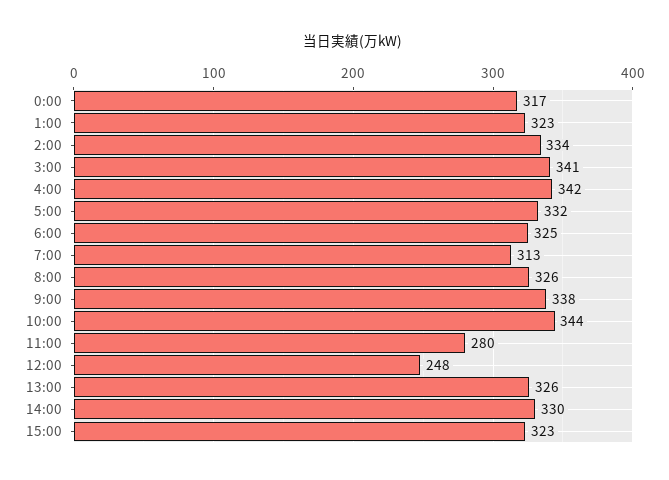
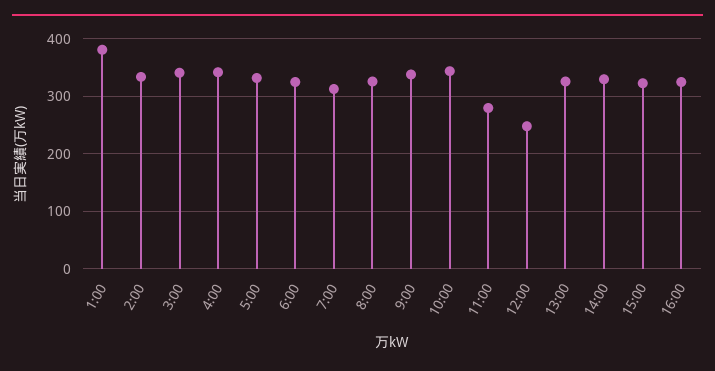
0:00: 317 -> none
1:00: 323 -> 380
16:00: none -> 320

